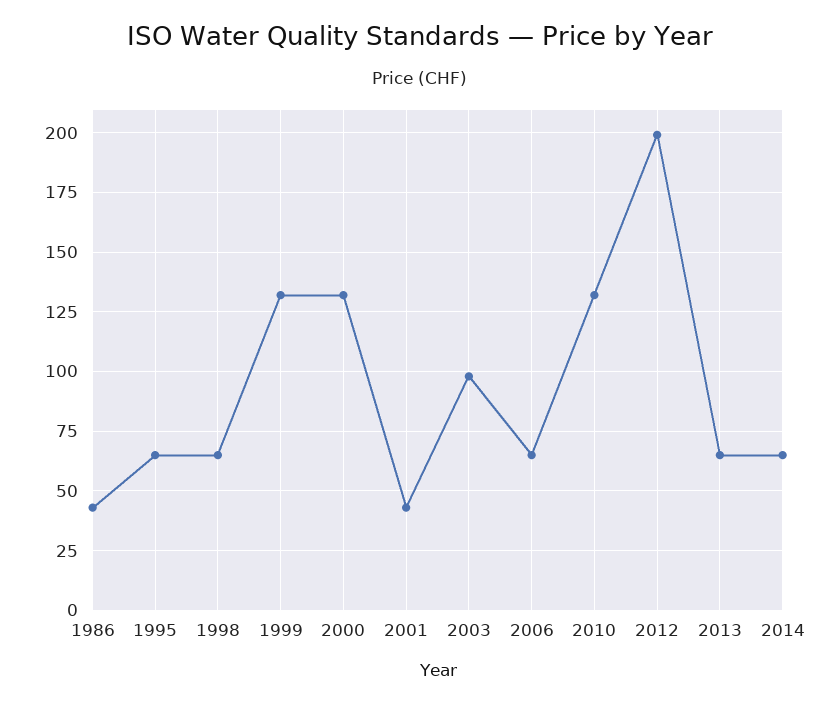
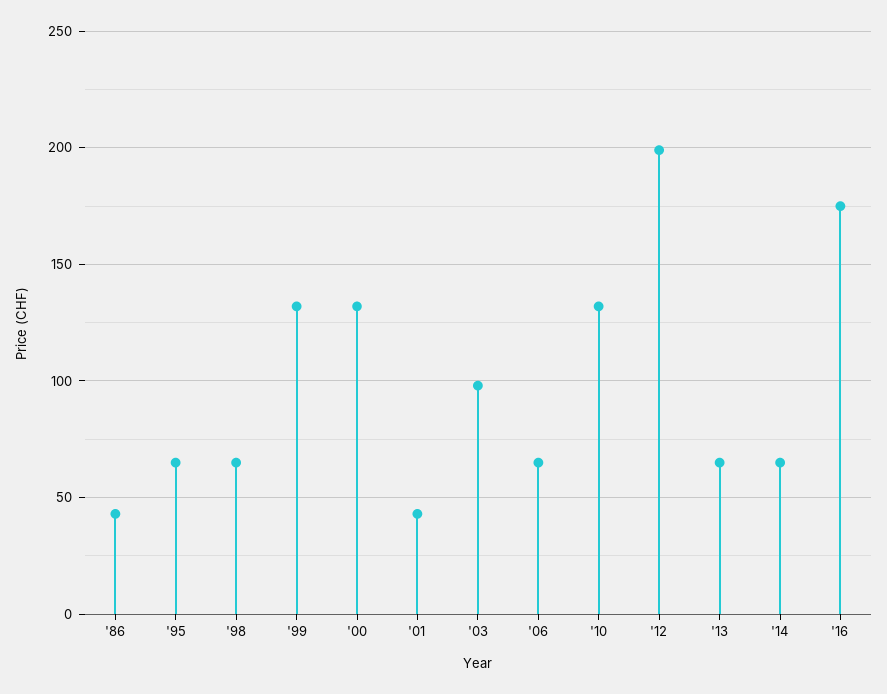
'16: none -> 175

